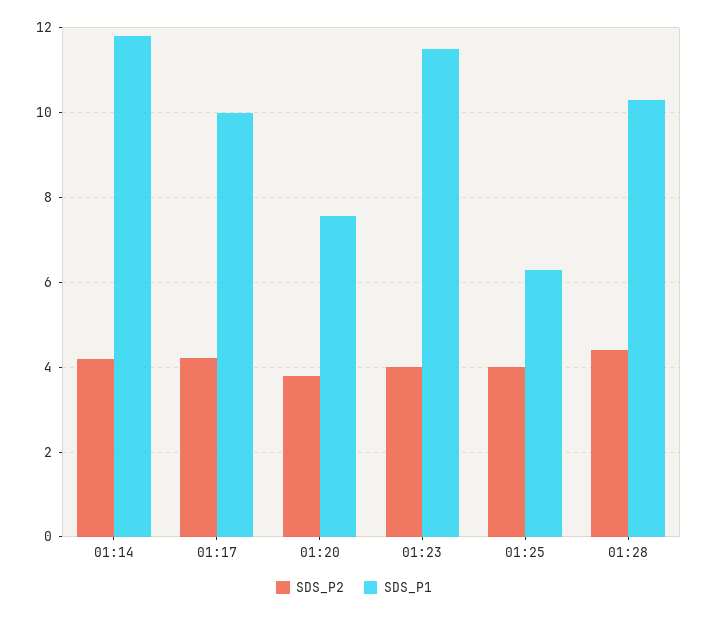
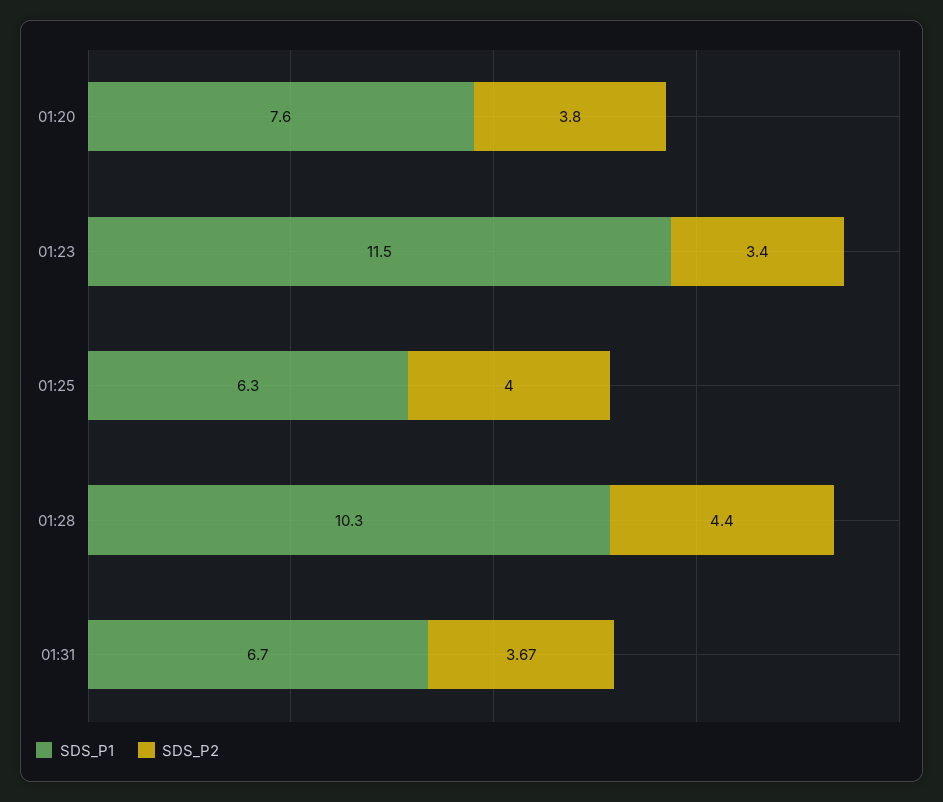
SDS_P2, 01:14: 4.2 -> none
SDS_P1, 01:14: 11.8 -> none
SDS_P2, 01:17: 4.2 -> none
SDS_P1, 01:17: 10 -> none
SDS_P2, 01:23: 4 -> 3.4
SDS_P1, 01:31: none -> 6.7
SDS_P2, 01:31: none -> 3.67

